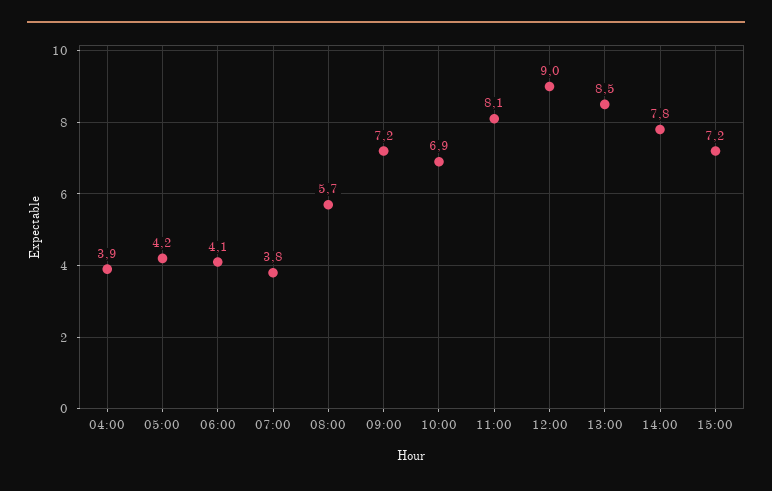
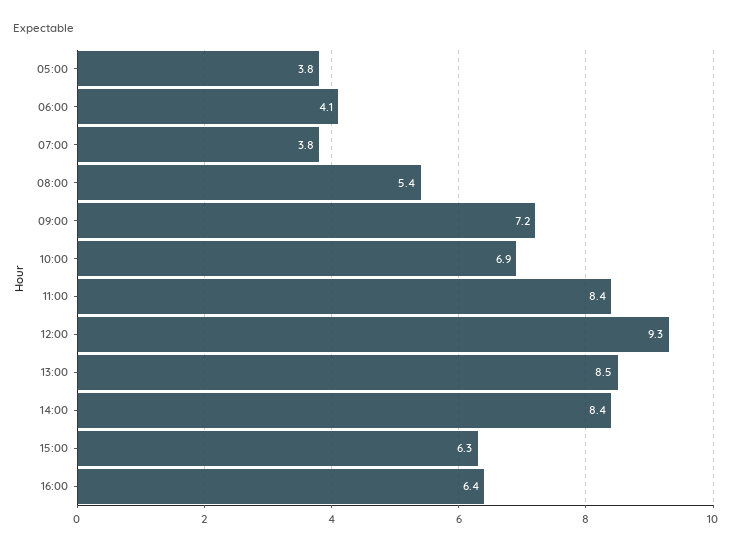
04:00: 3.9 -> none
05:00: 4.2 -> 3.8
08:00: 5.7 -> 5.4
11:00: 8.1 -> 8.4
12:00: 9 -> 9.3
14:00: 7.8 -> 8.4
15:00: 7.2 -> 6.3
16:00: none -> 6.4

